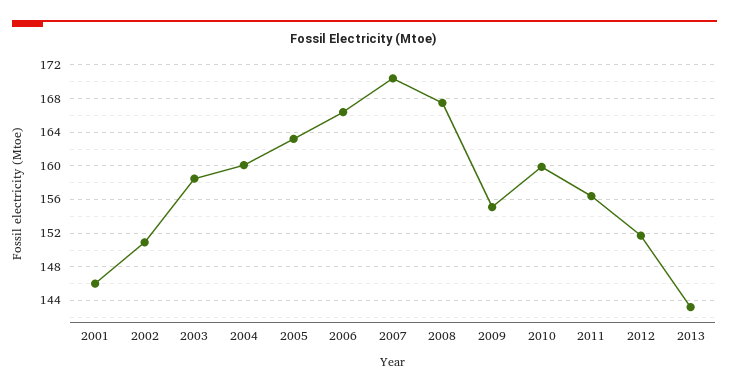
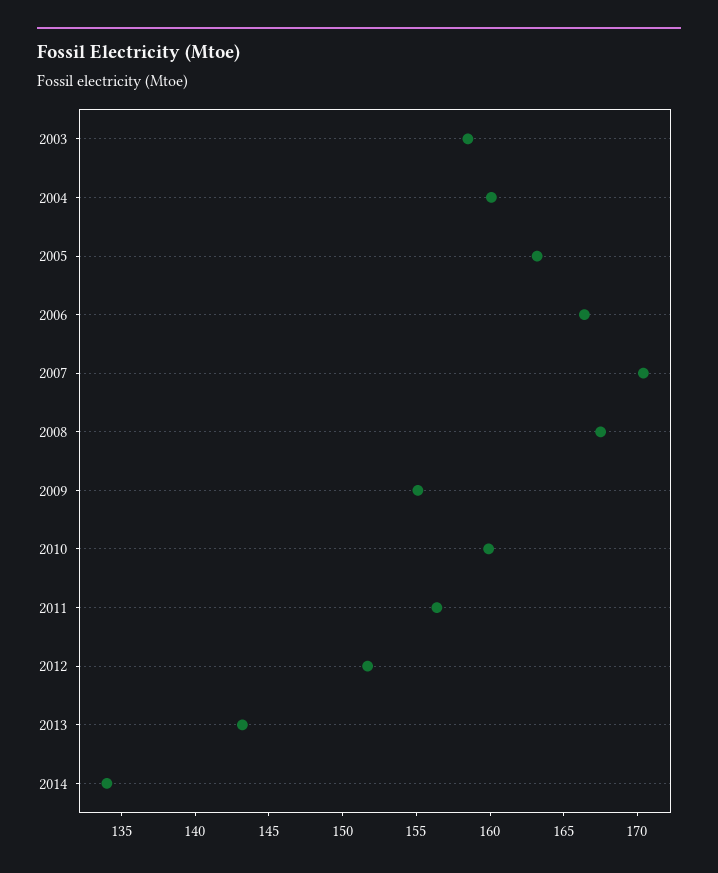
2001: 146 -> none
2002: 151 -> none
2014: none -> 134

